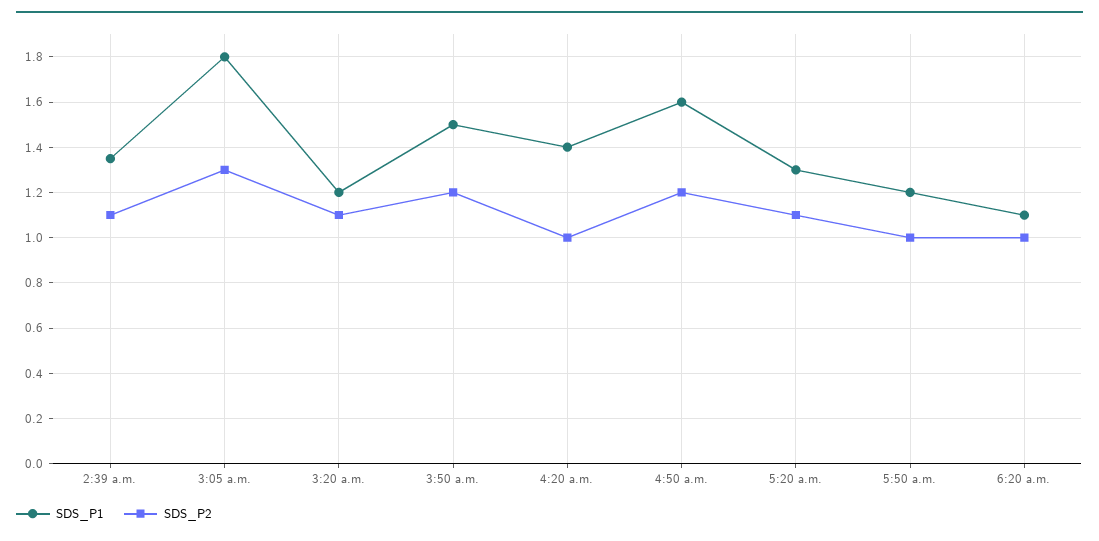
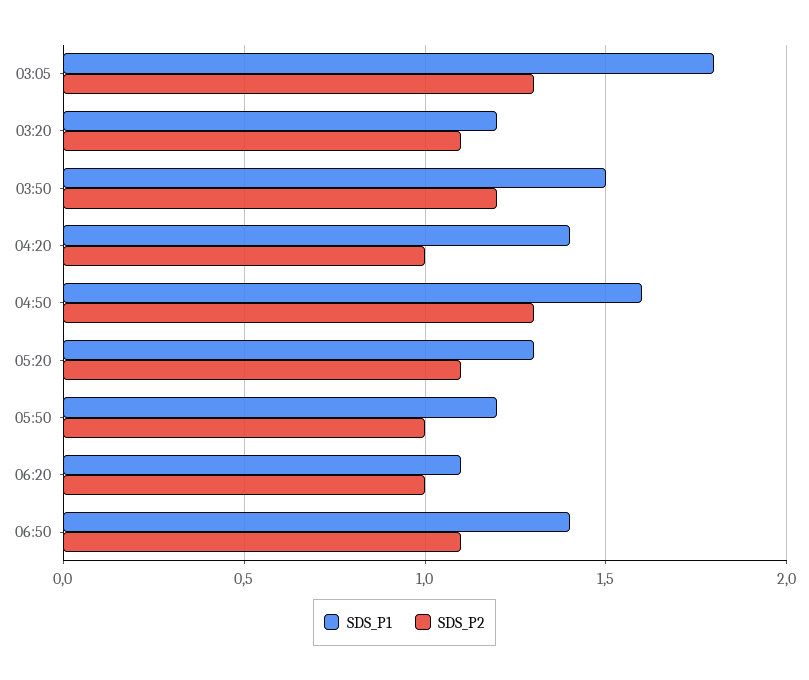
SDS_P1, 2:39 a.m.: 1.35 -> none
SDS_P2, 2:39 a.m.: 1.1 -> none
SDS_P2, 4:50 a.m.: 1.2 -> 1.3
SDS_P1, 06:50: none -> 1.4
SDS_P2, 06:50: none -> 1.1

